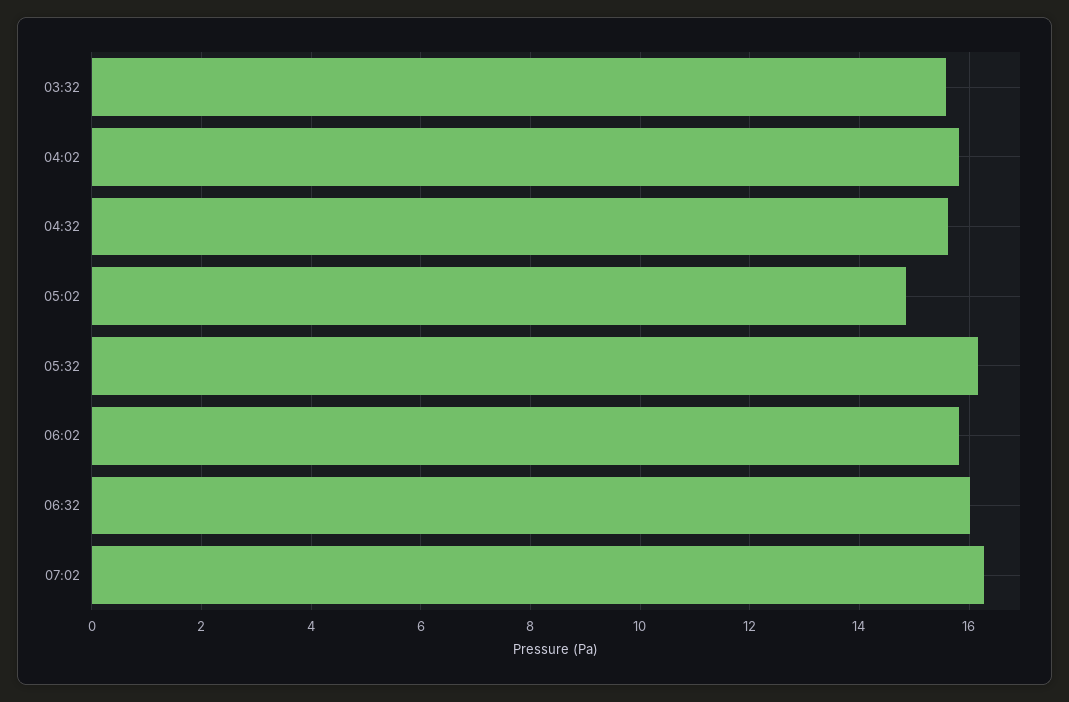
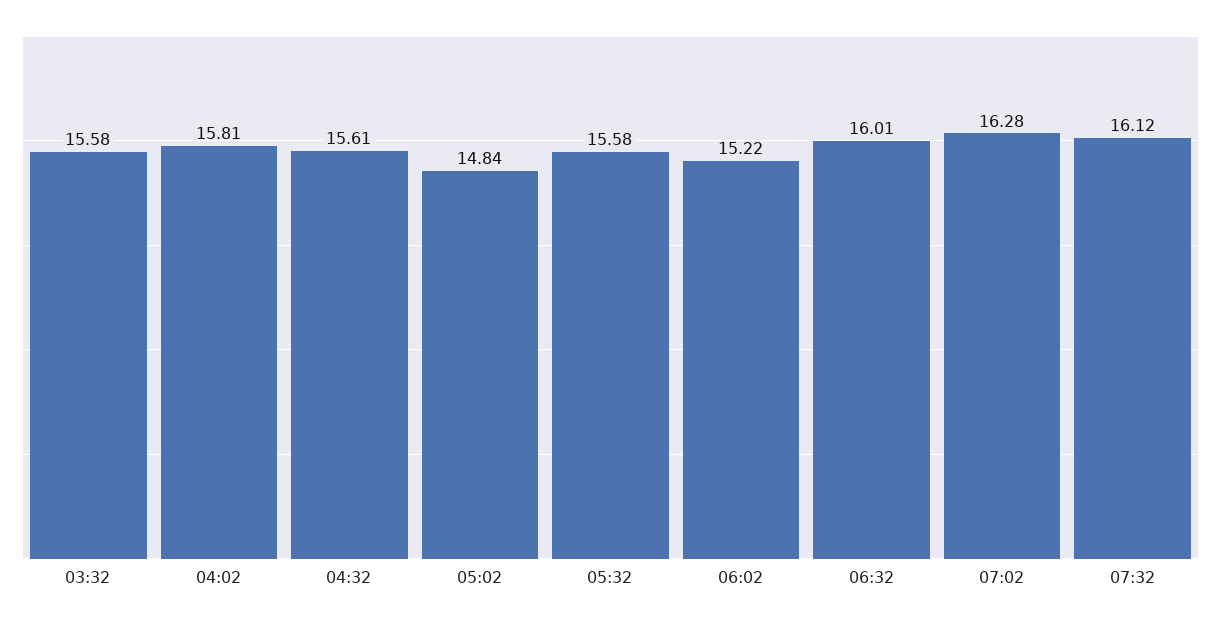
05:32: 16.2 -> 15.58
06:02: 15.8 -> 15.22
07:32: none -> 16.12

